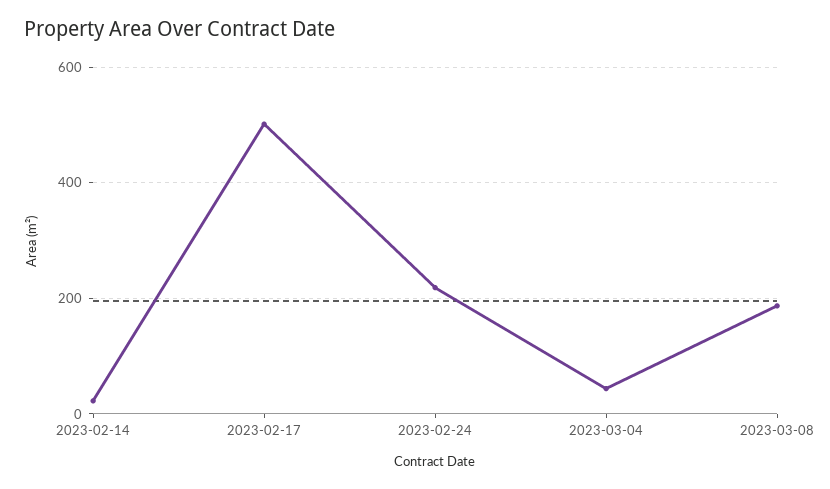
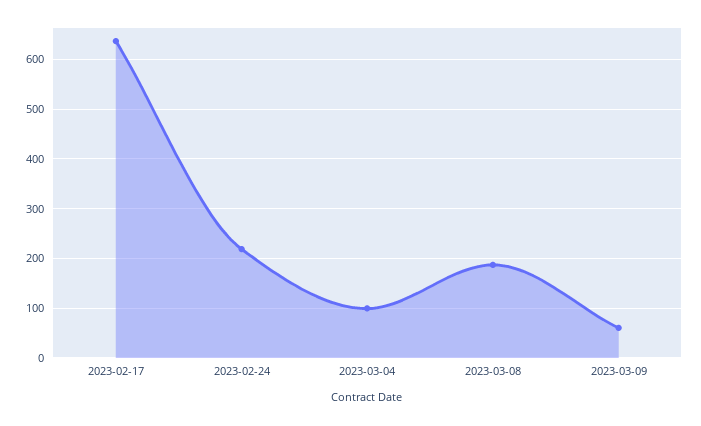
2023-02-14: 20 -> none
2023-02-17: 500 -> 640
2023-03-04: 40 -> 100
2023-03-09: none -> 60

